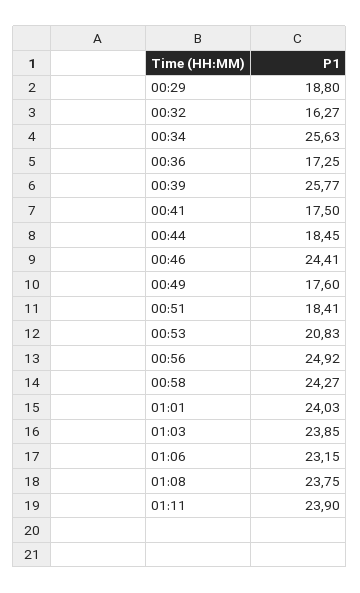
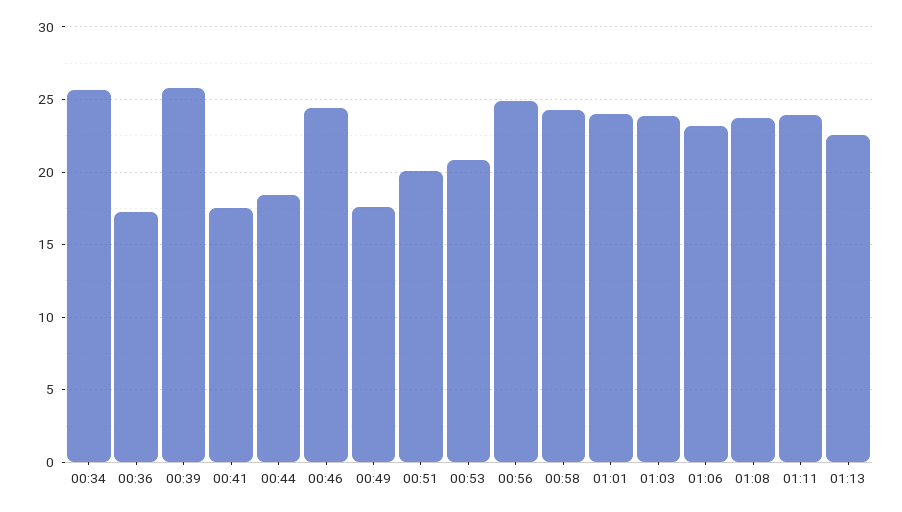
00:29: 18.8 -> none
00:32: 16.27 -> none
00:51: 18.41 -> 20
01:13: none -> 22.5

